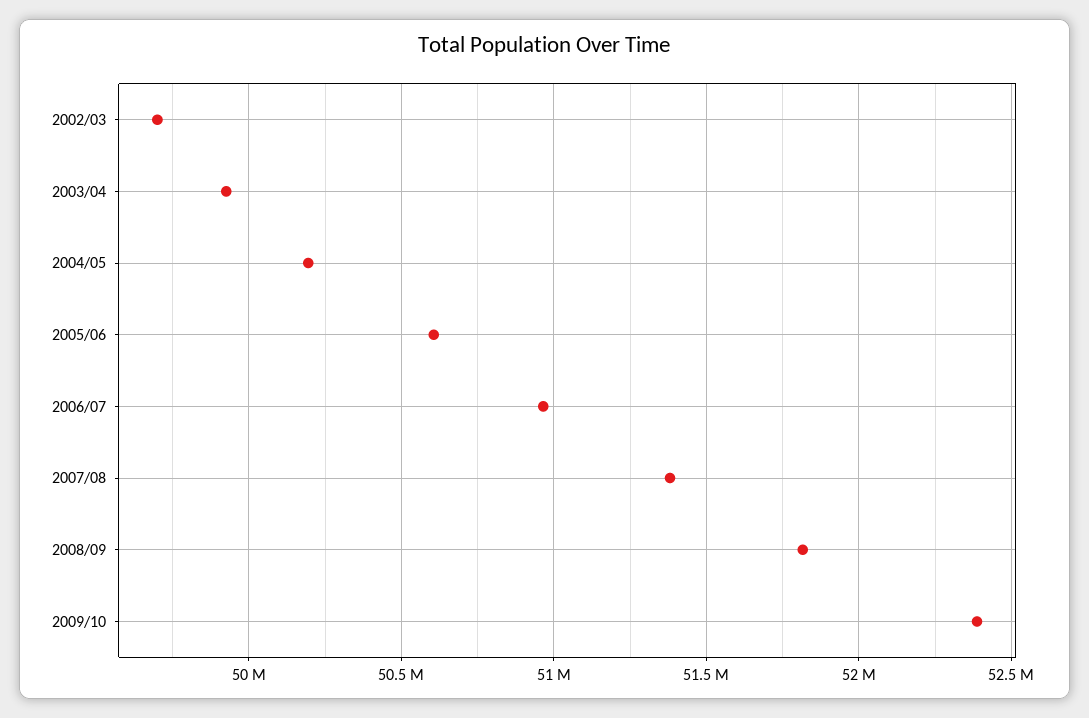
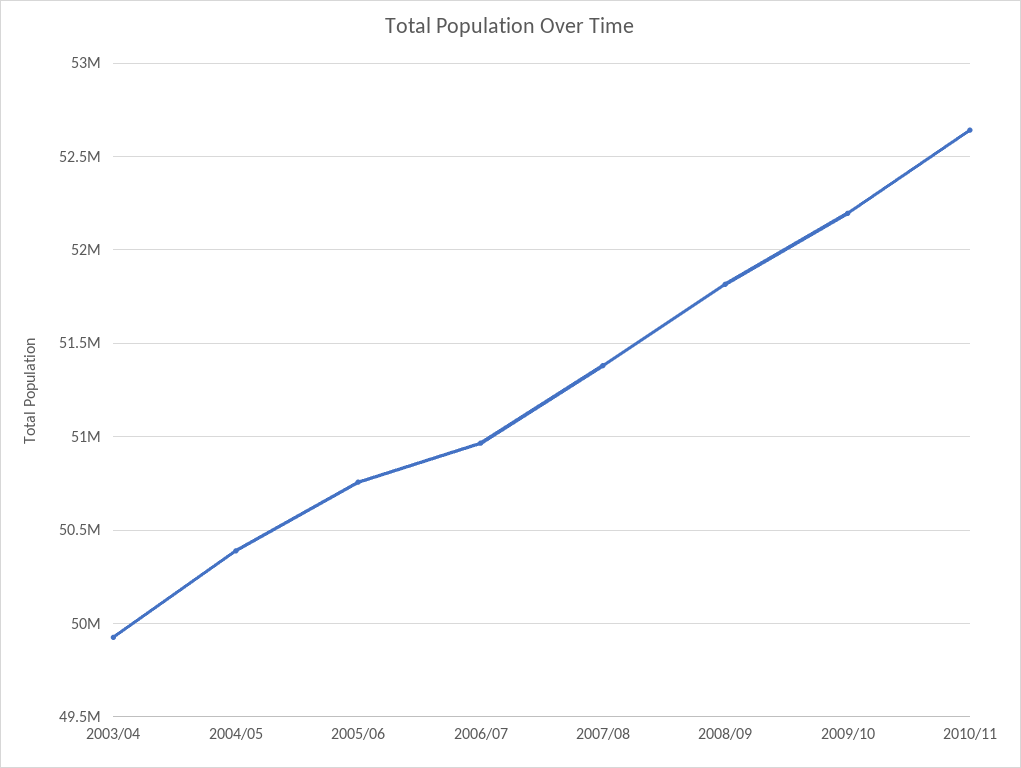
2002/03: 49700000 -> none
2004/05: 50200000 -> 50400000
2005/06: 50600000 -> 50750000
2009/10: 52400000 -> 52200000
2010/11: none -> 52650000

